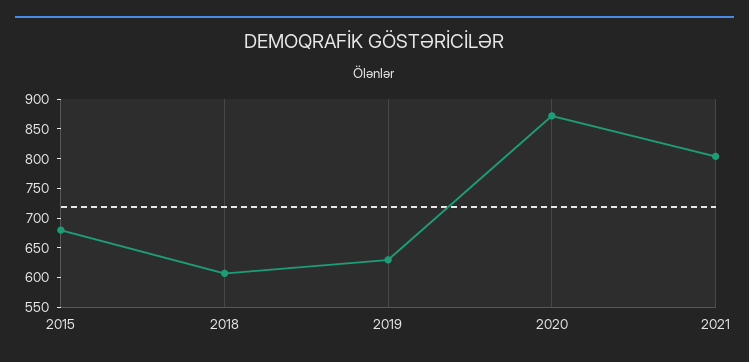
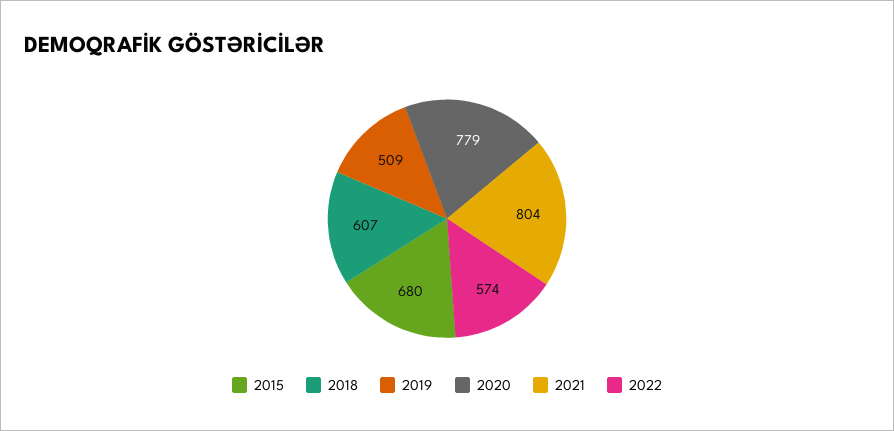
2019: 625 -> 509
2020: 875 -> 779
2022: none -> 574

